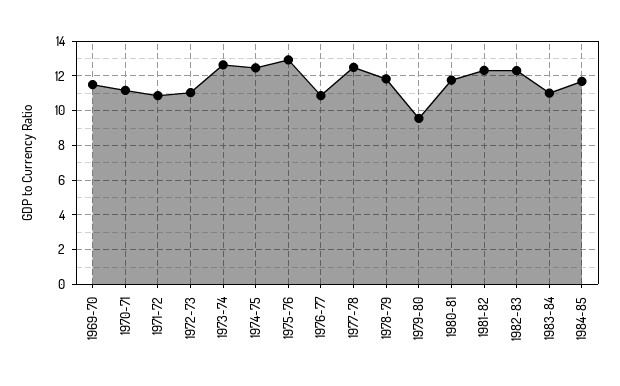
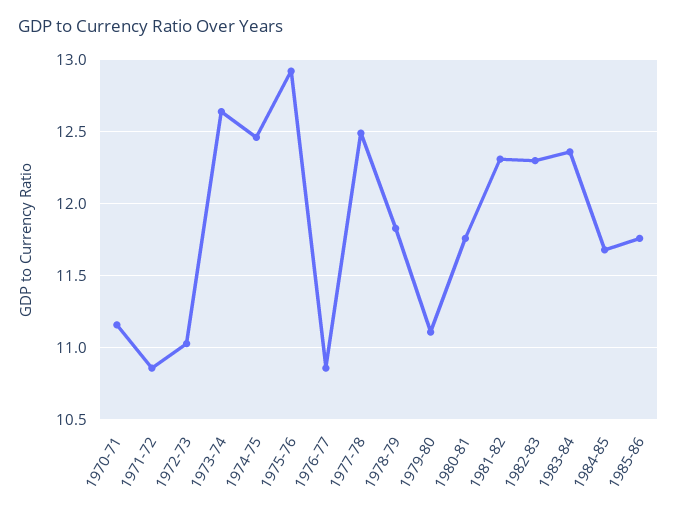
1969-70: 11.5 -> none
1979-80: 9.5 -> 11.1
1983-84: 11 -> 12.35
1985-86: none -> 11.75

